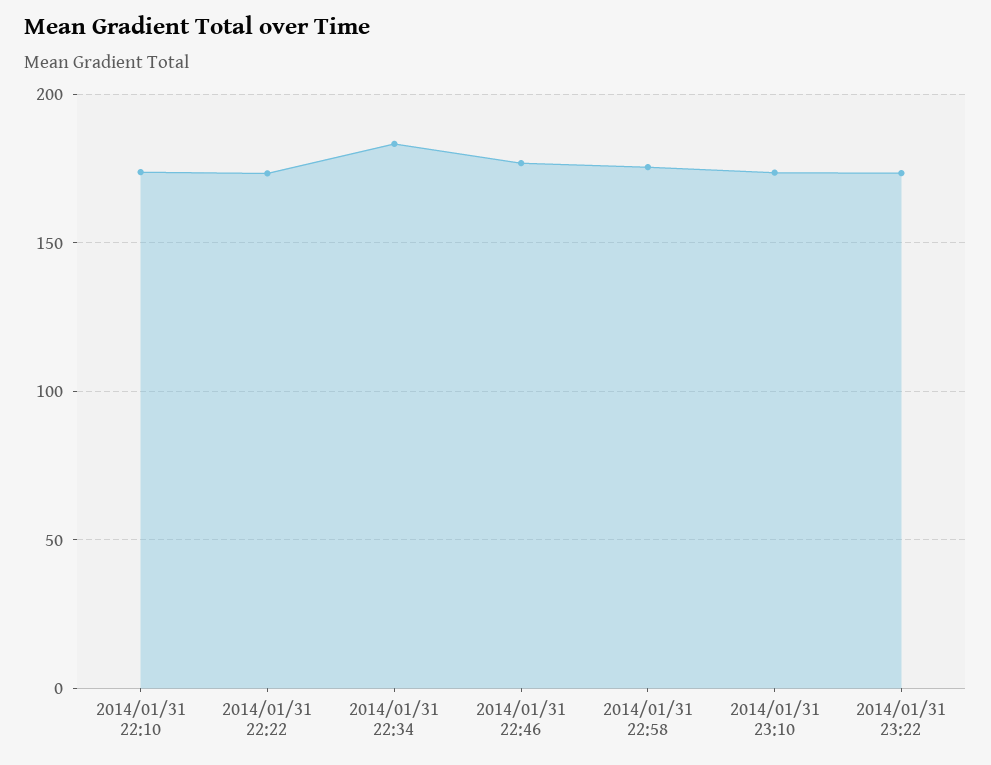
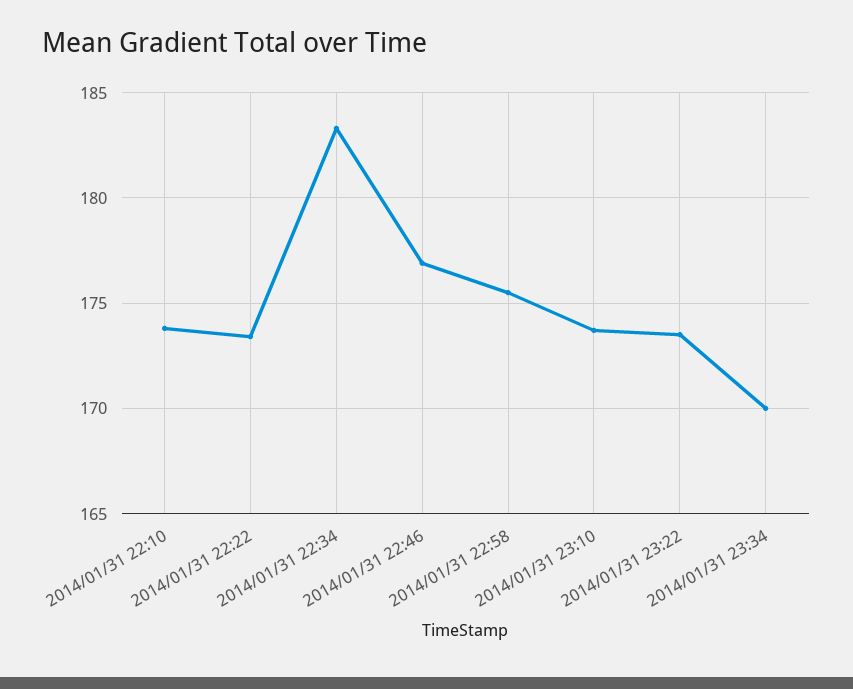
2014/01/31 23:34: none -> 170

